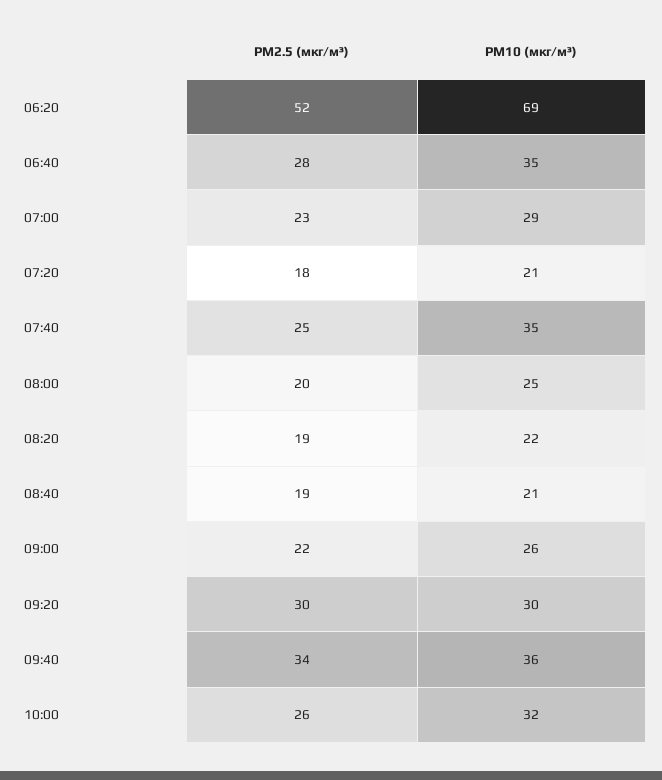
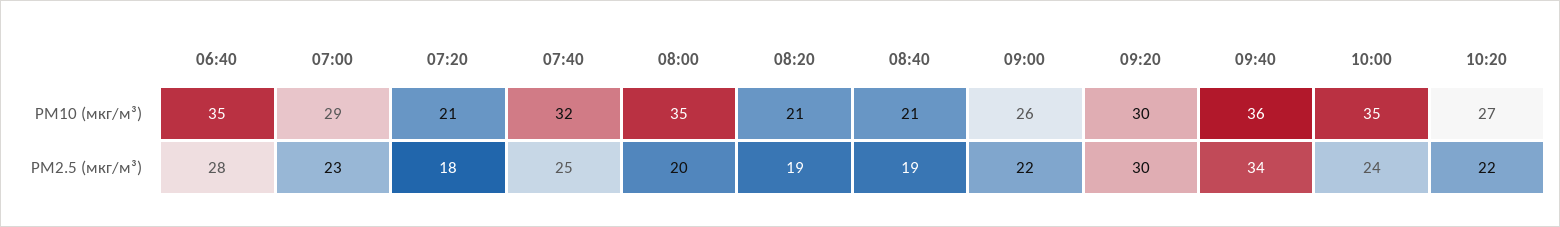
PM2.5 (мкг/м³), 06:20: 52 -> none
PM10 (мкг/м³), 06:20: 69 -> none
PM10 (мкг/м³), 07:40: 35 -> 32
PM10 (мкг/м³), 08:00: 25 -> 35
PM10 (мкг/м³), 08:20: 22 -> 21
PM2.5 (мкг/м³), 10:00: 26 -> 24
PM10 (мкг/м³), 10:00: 32 -> 35
PM10 (мкг/м³), 10:20: none -> 27
PM2.5 (мкг/м³), 10:20: none -> 22

